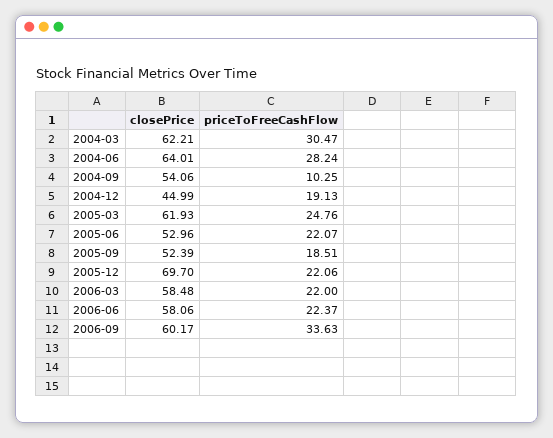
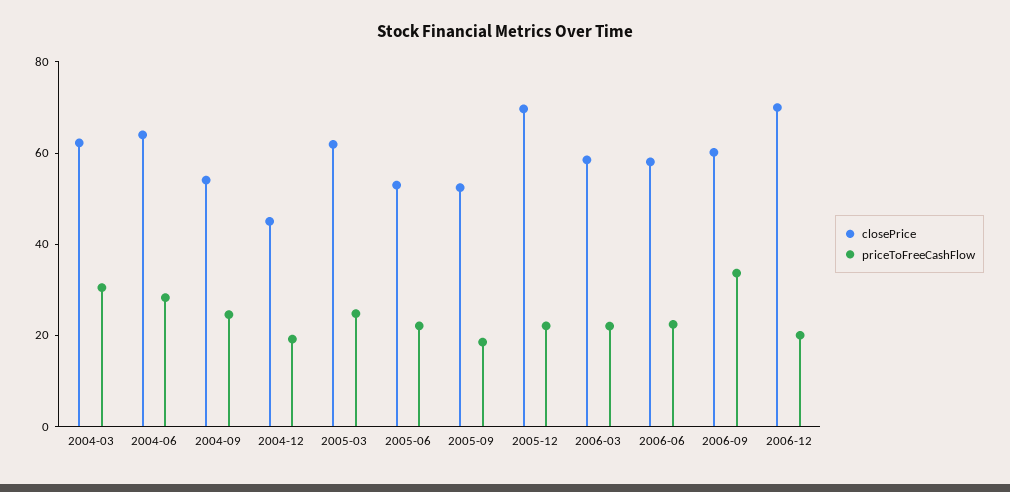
priceToFreeCashFlow, 2004-09: 10.25 -> 25
closePrice, 2006-12: none -> 70
priceToFreeCashFlow, 2006-12: none -> 20

